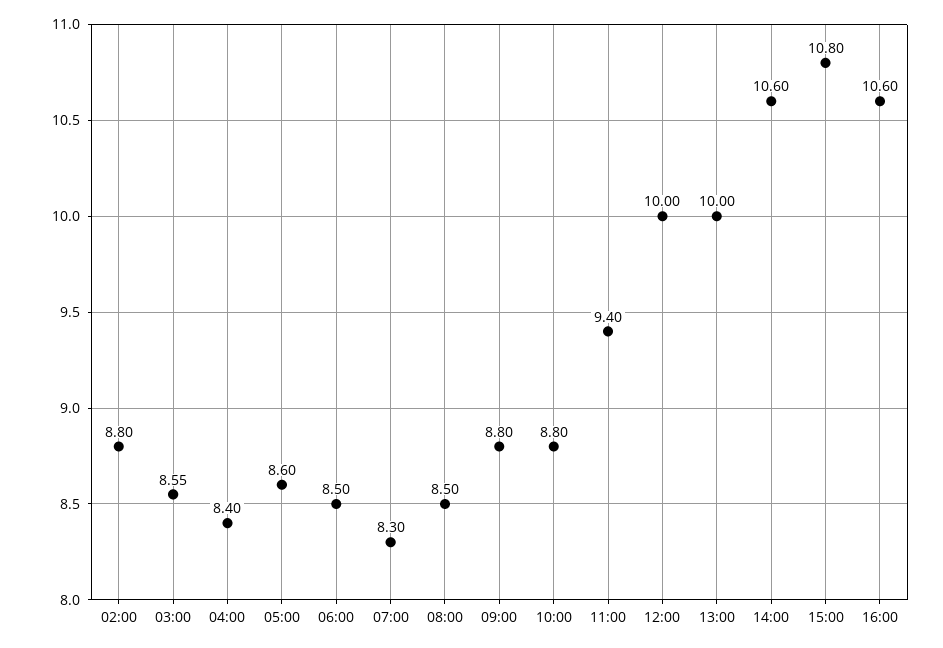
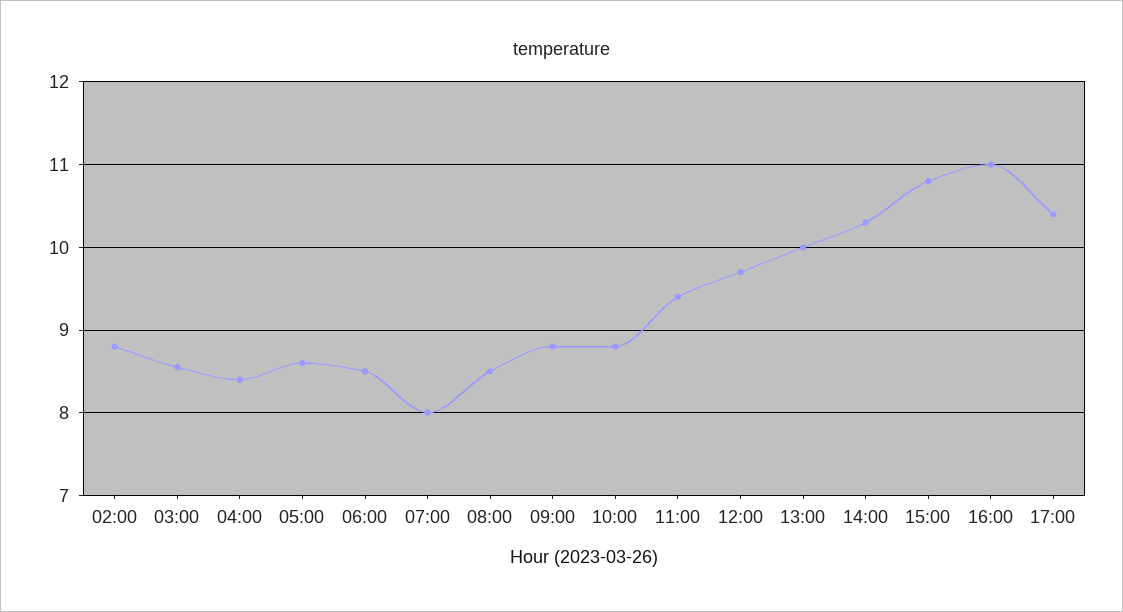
07:00: 8.3 -> 8
12:00: 10 -> 9.7
14:00: 10.6 -> 10.3
16:00: 10.6 -> 11
17:00: none -> 10.4

